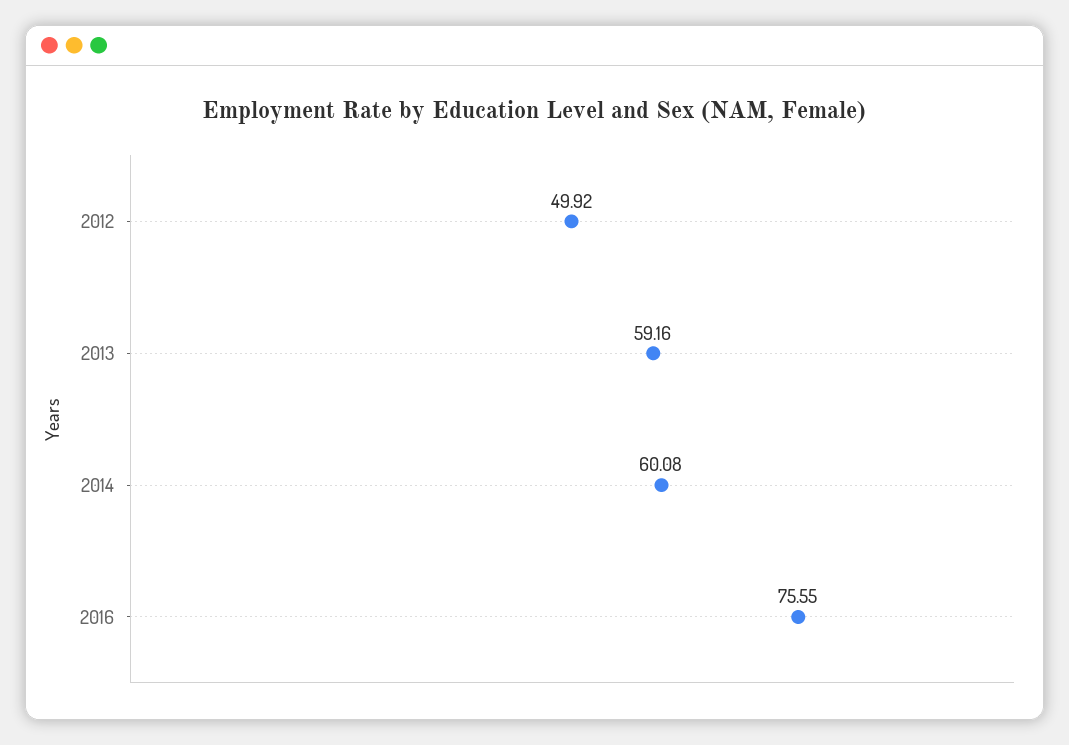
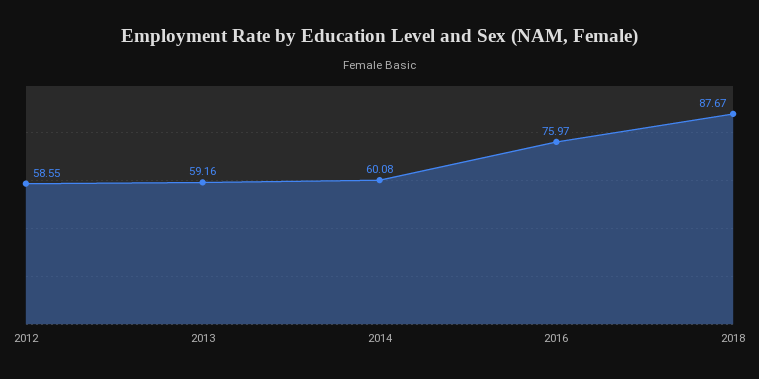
2012: 49.92 -> 58.55
2016: 75.55 -> 75.97
2018: none -> 87.67

